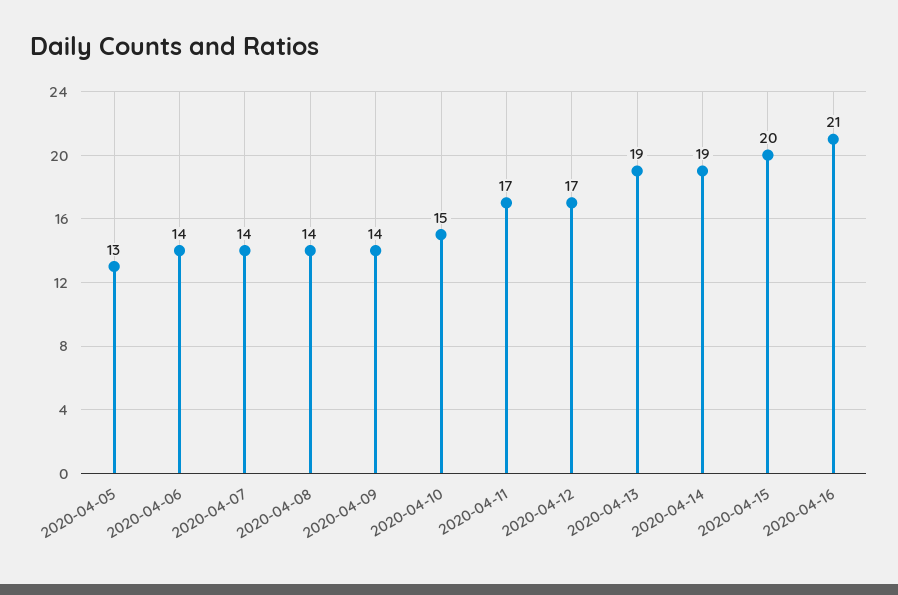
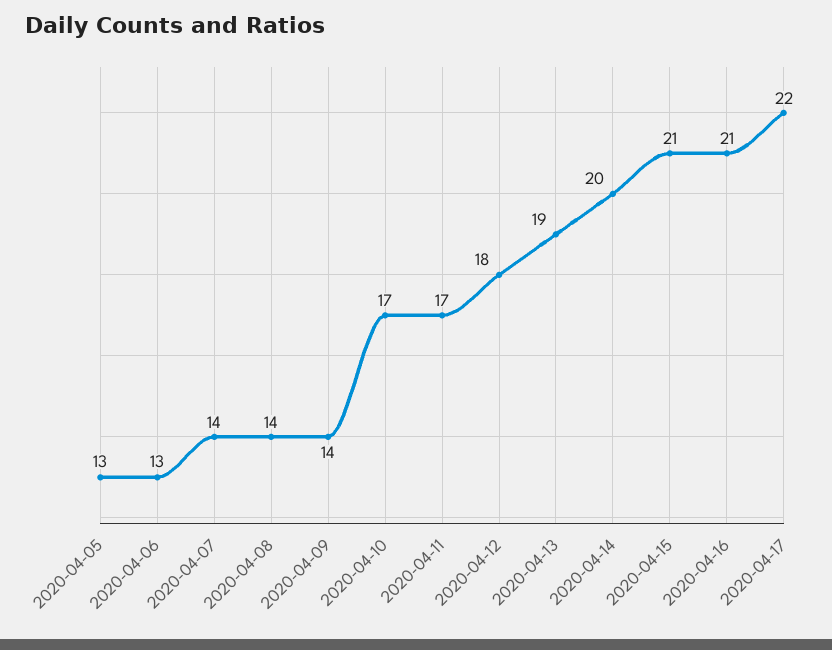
2020-04-06: 14 -> 13
2020-04-10: 15 -> 17
2020-04-12: 17 -> 18
2020-04-14: 19 -> 20
2020-04-15: 20 -> 21
2020-04-17: none -> 22

